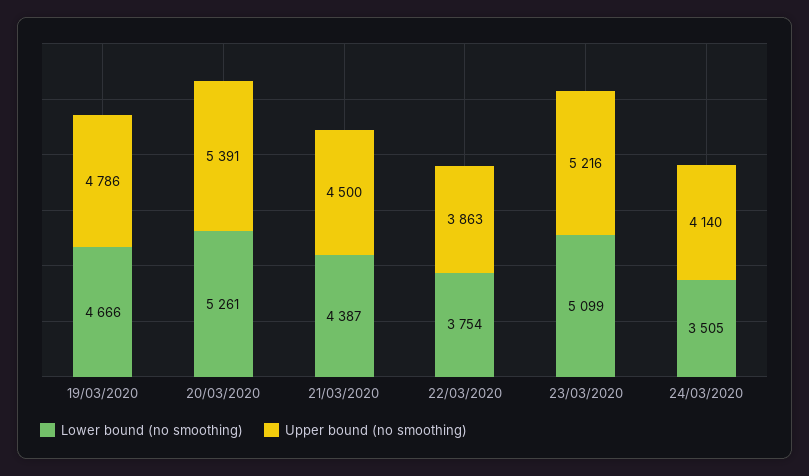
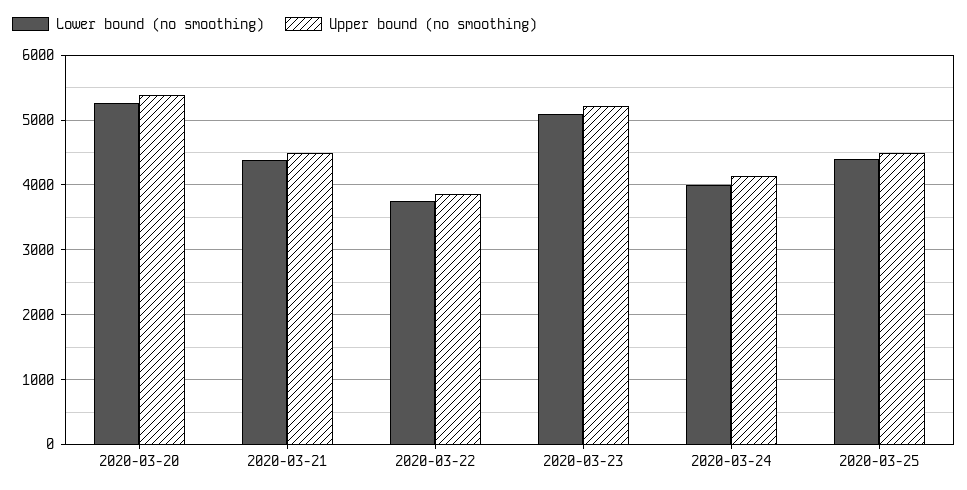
Lower bound (no smoothing), 19/03/2020: 4666 -> none
Upper bound (no smoothing), 19/03/2020: 4786 -> none
Lower bound (no smoothing), 24/03/2020: 3505 -> 4000
Lower bound (no smoothing), 2020-03-25: none -> 4400
Upper bound (no smoothing), 2020-03-25: none -> 4500

